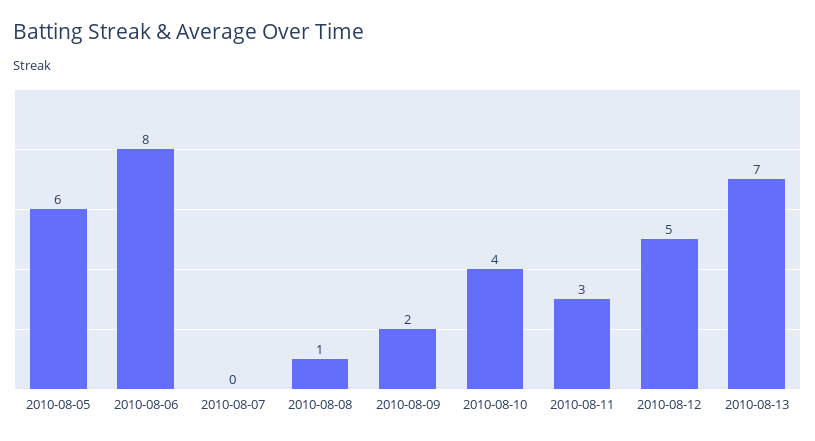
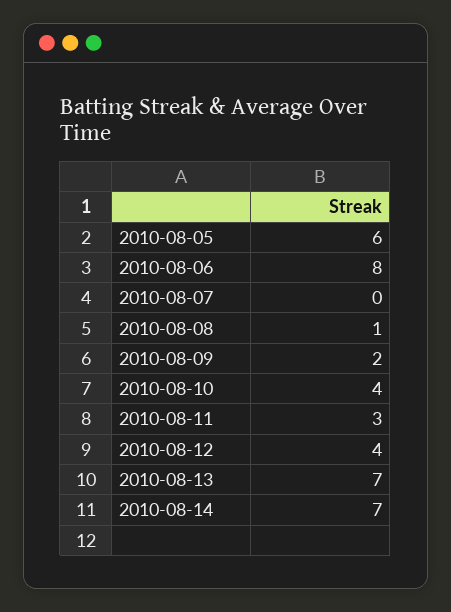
2010-08-12: 5 -> 4
2010-08-14: none -> 7

